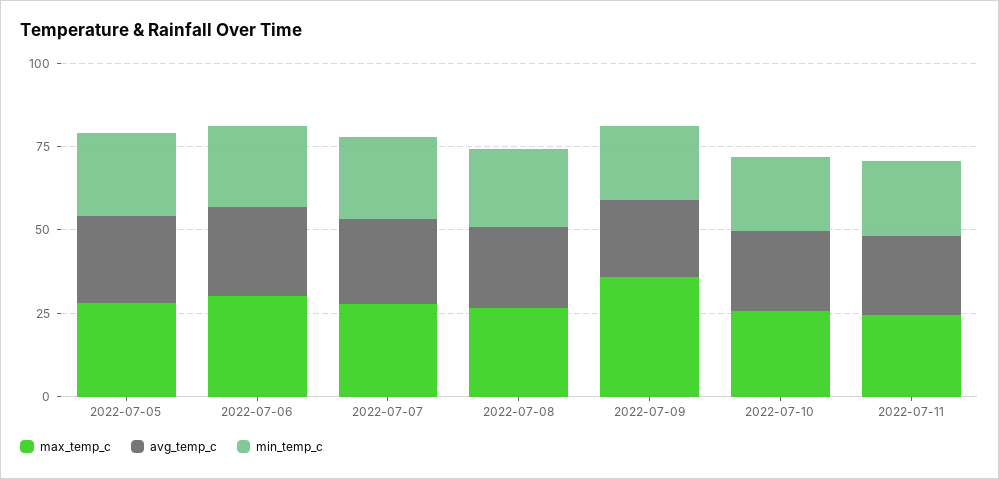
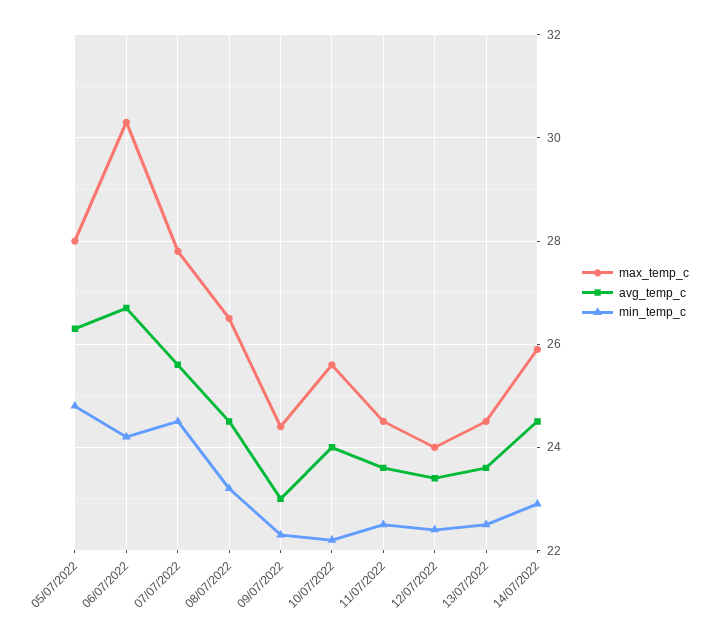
max_temp_c, 2022-07-09: 35 -> 24.5
max_temp_c, 12/07/2022: none -> 24
avg_temp_c, 12/07/2022: none -> 23.5
min_temp_c, 12/07/2022: none -> 22.5
max_temp_c, 13/07/2022: none -> 24.5
avg_temp_c, 13/07/2022: none -> 23.5
min_temp_c, 13/07/2022: none -> 22.5
max_temp_c, 14/07/2022: none -> 26
avg_temp_c, 14/07/2022: none -> 24.5
min_temp_c, 14/07/2022: none -> 23

